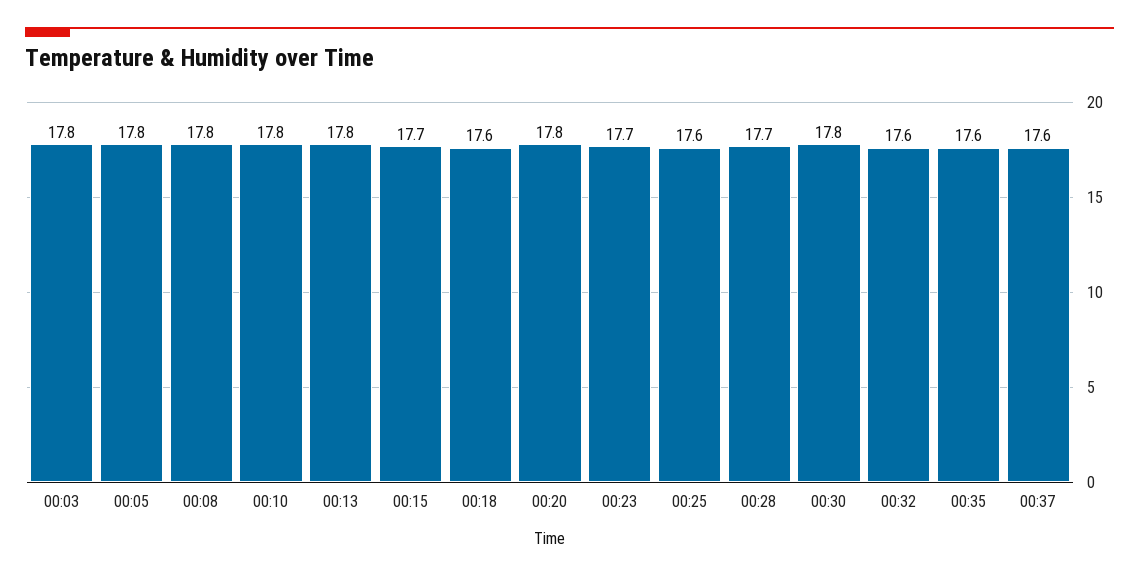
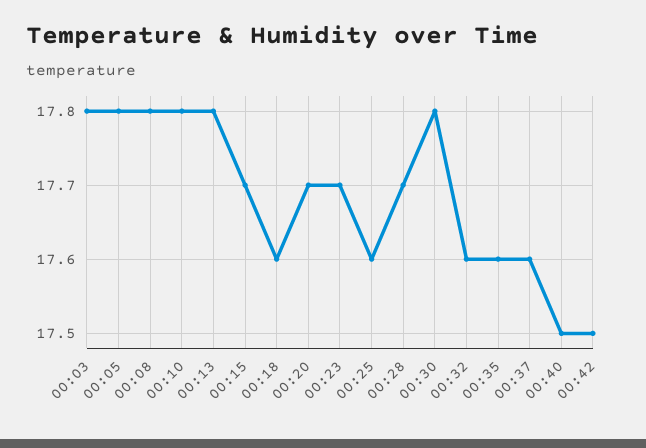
00:20: 17.8 -> 17.7
00:40: none -> 17.5
00:42: none -> 17.5

